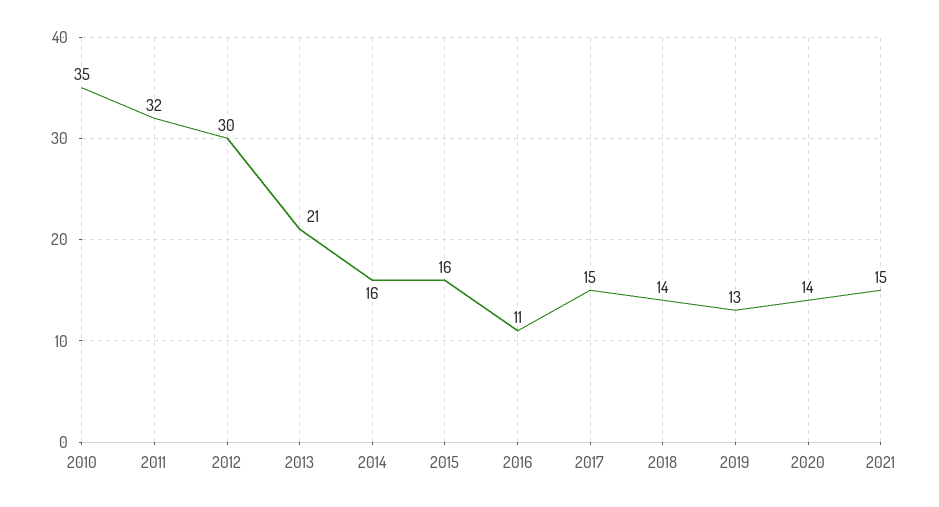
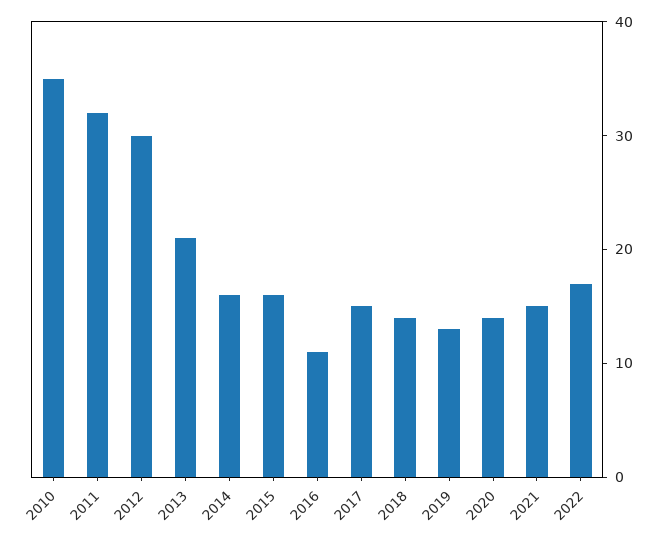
2022: none -> 17

